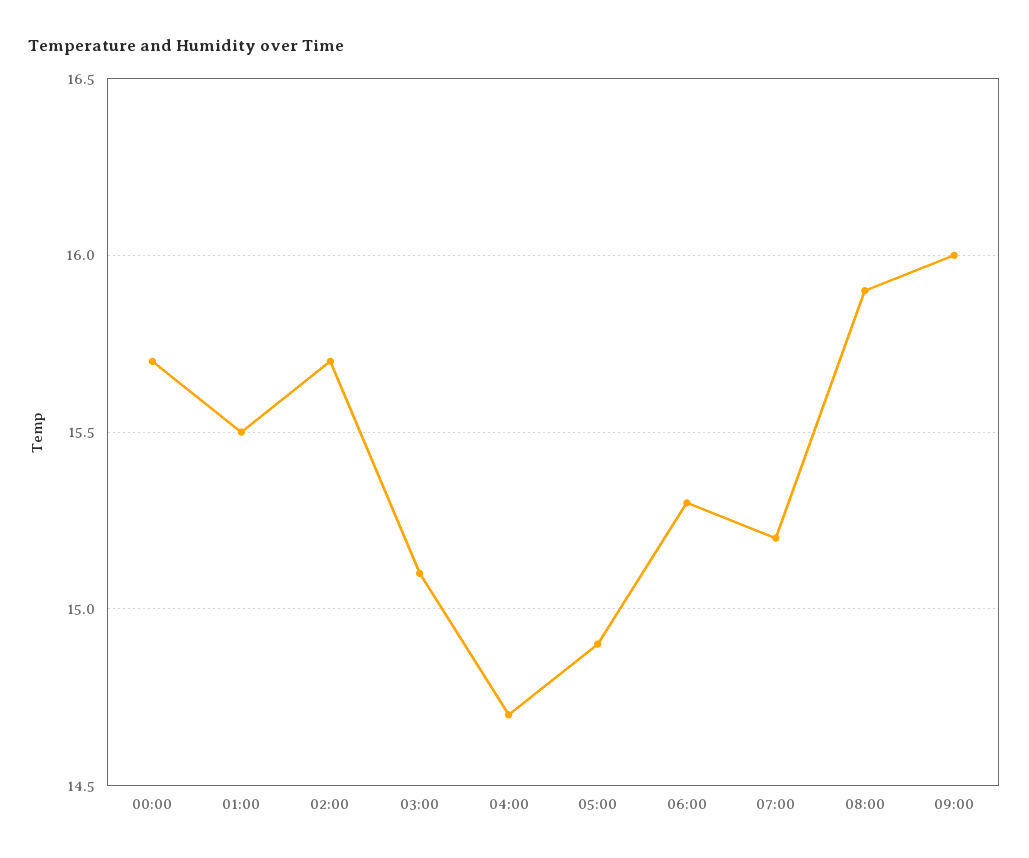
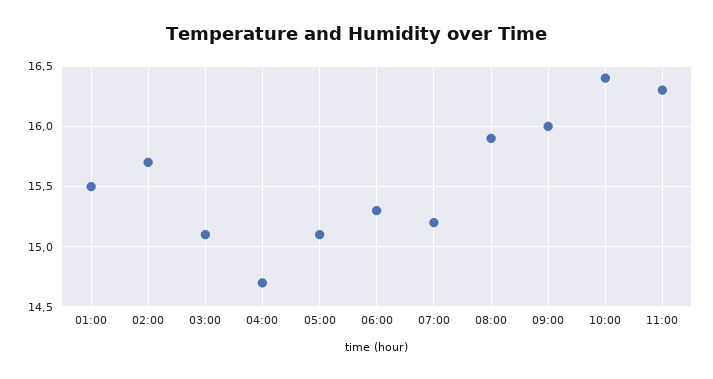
00:00: 15.7 -> none
05:00: 14.9 -> 15.1
10:00: none -> 16.4
11:00: none -> 16.3

